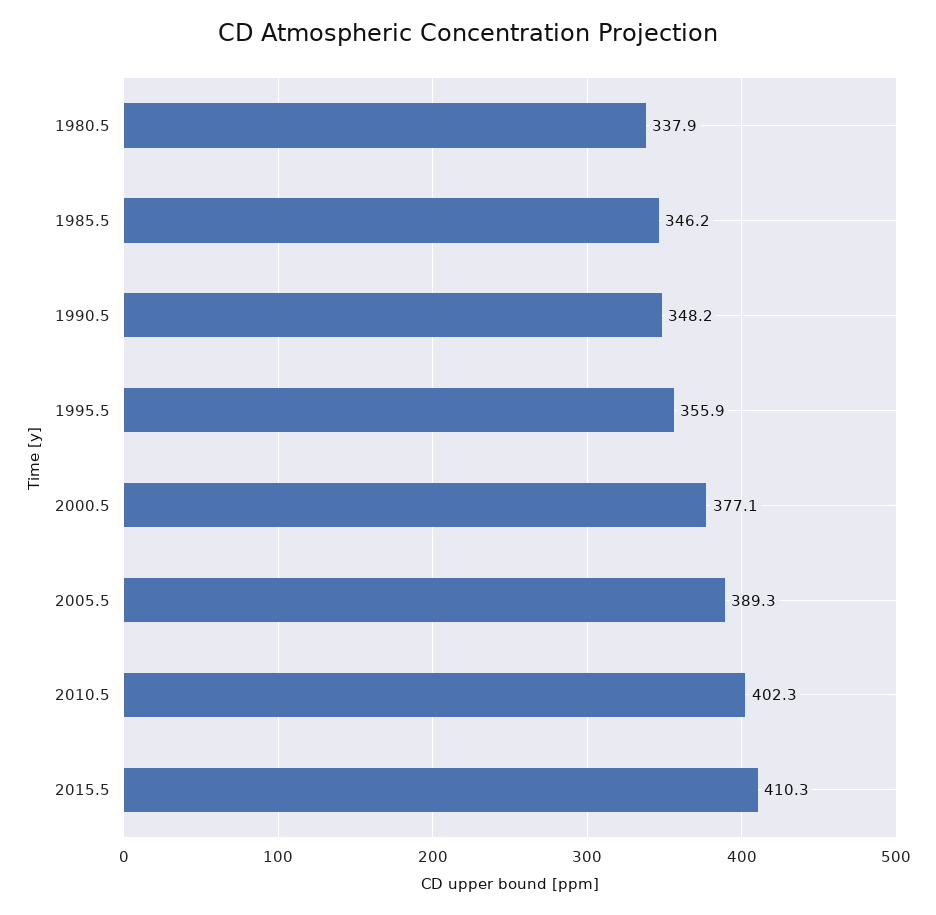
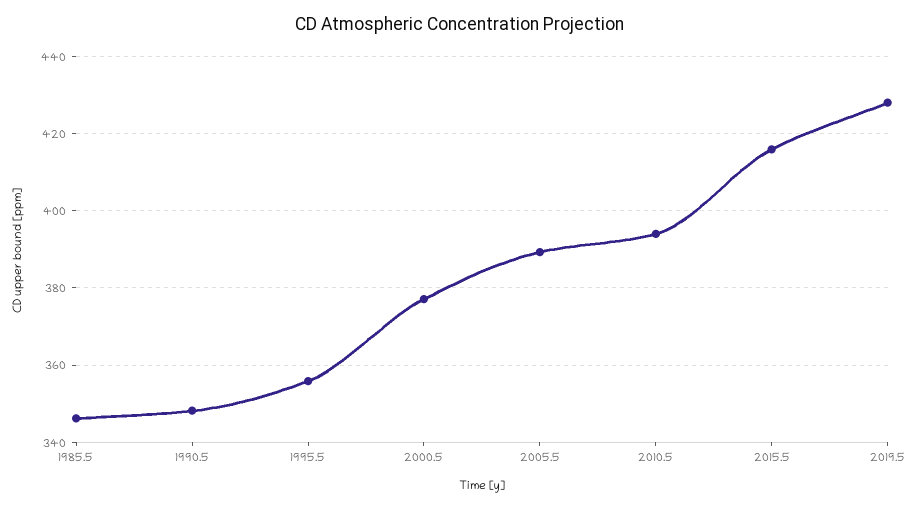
1980.5: 337.9 -> none
2010.5: 402.3 -> 394
2015.5: 410.3 -> 416
2019.5: none -> 428

